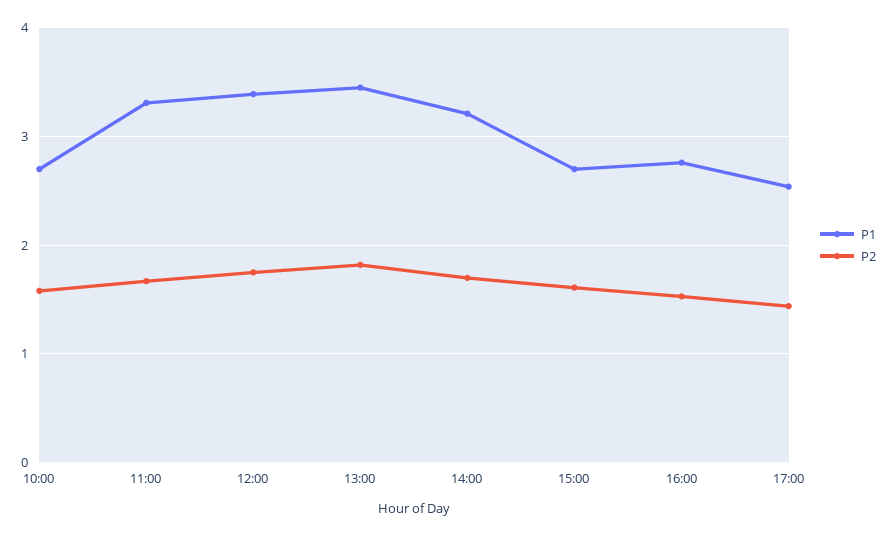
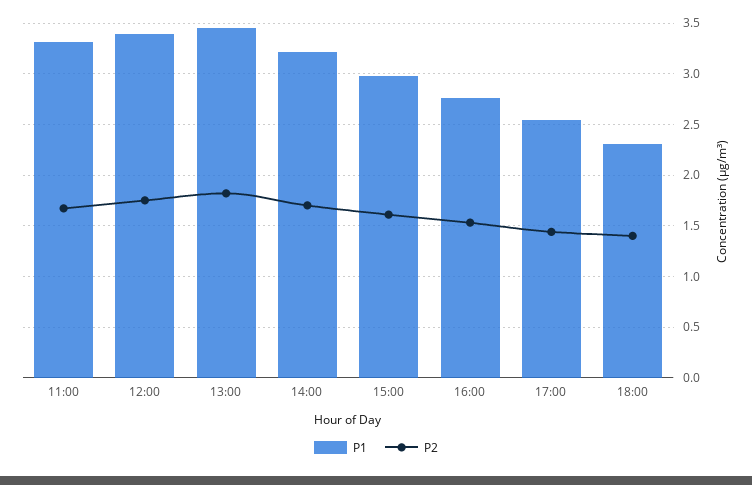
P1, 10:00: 2.7 -> none
P2, 10:00: 1.6 -> none
P1, 15:00: 2.7 -> 3
P1, 18:00: none -> 2.3
P2, 18:00: none -> 1.4

